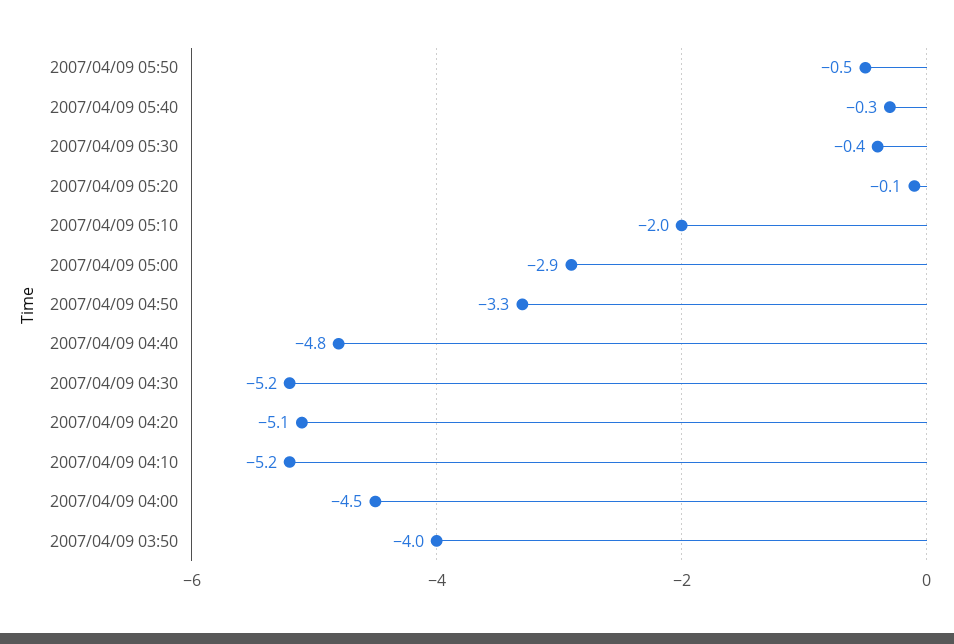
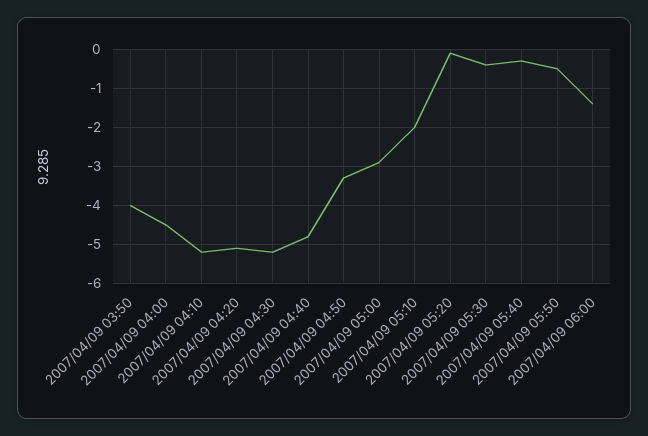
2007/04/09 06:00: none -> -1.5

